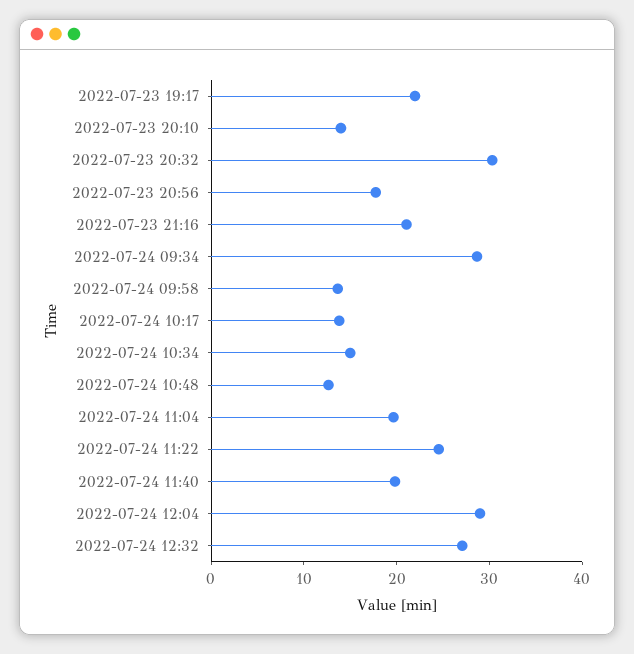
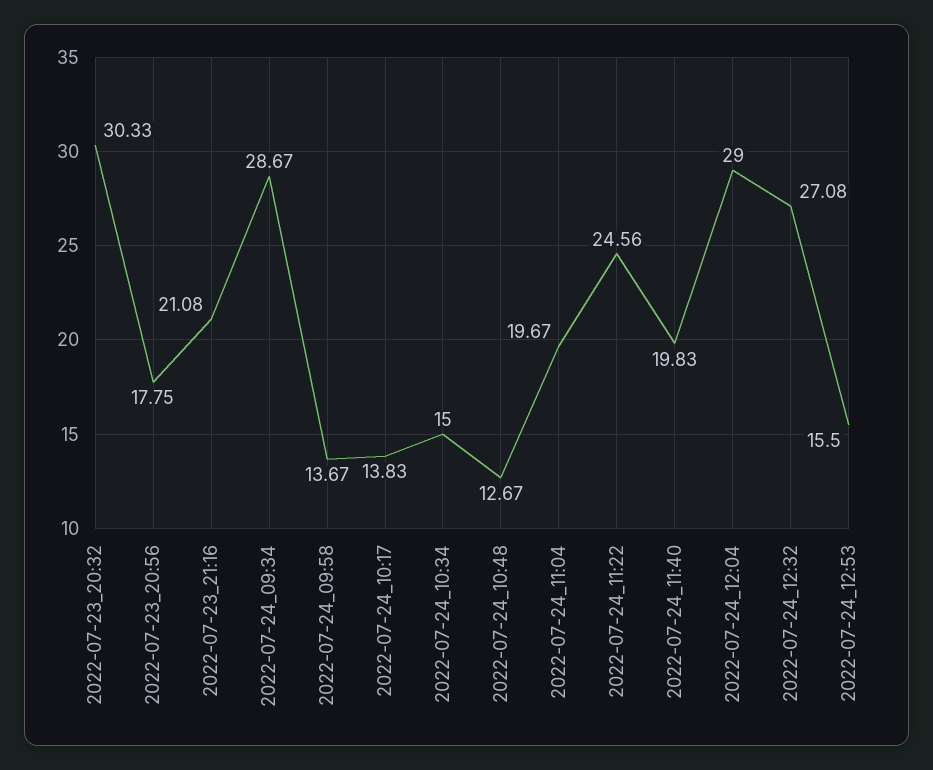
2022-07-23 19:17: 22 -> none
2022-07-23 20:10: 14 -> none
2022-07-24_12:53: none -> 15.5

